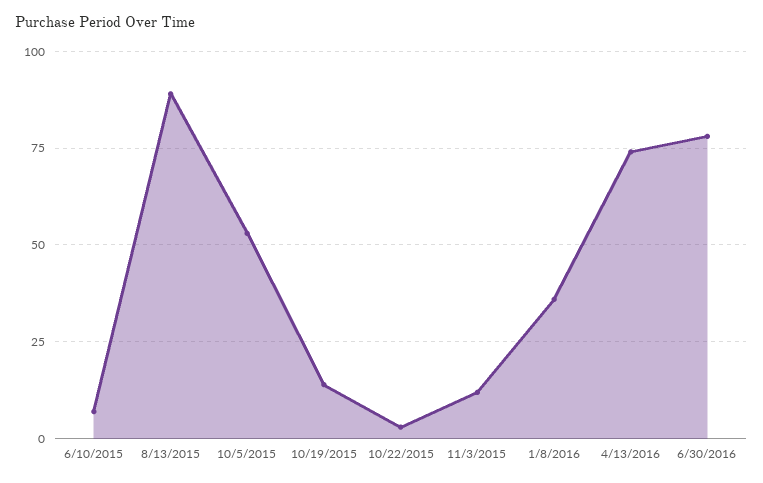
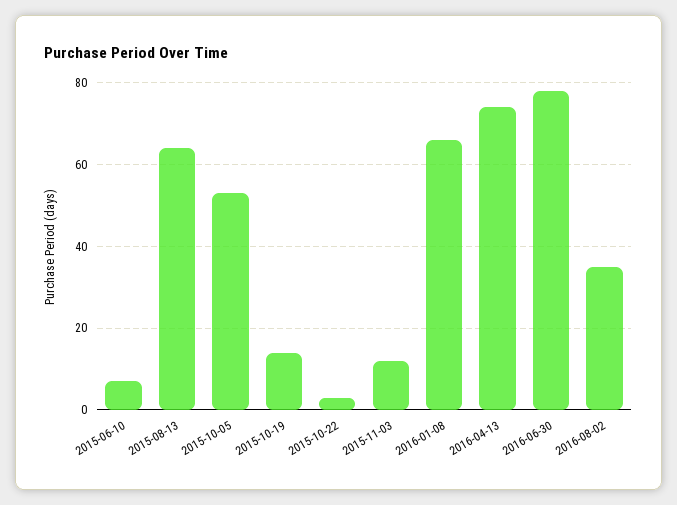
8/13/2015: 90 -> 65
1/8/2016: 35 -> 65
2016-08-02: none -> 35

